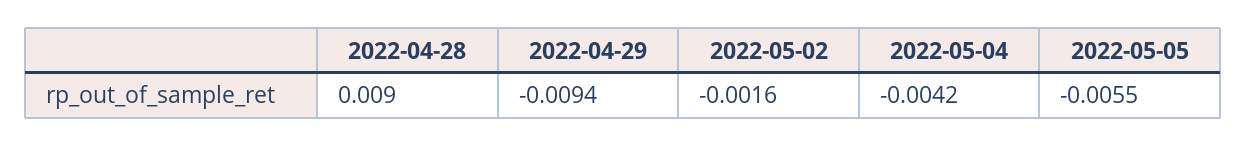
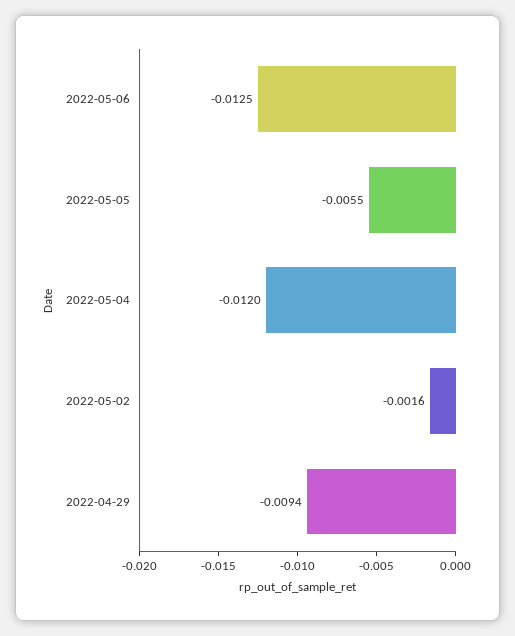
2022-04-28: 0.009 -> none
2022-05-04: -0.0042 -> -0.012
2022-05-06: none -> -0.0125

